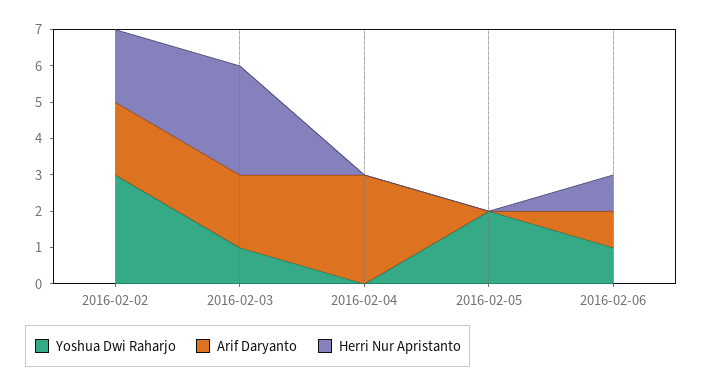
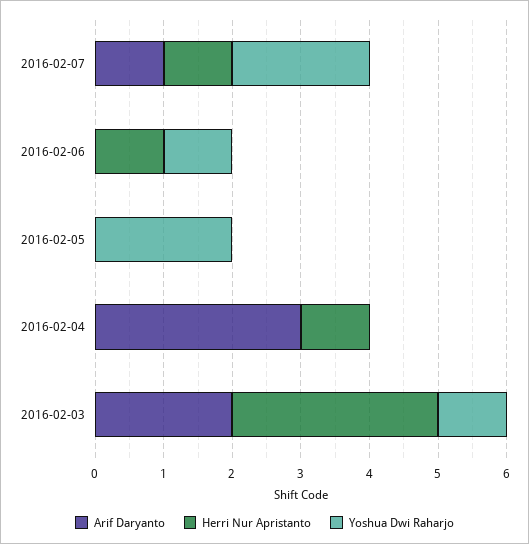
Yoshua Dwi Raharjo, 2016-02-02: 3 -> none
Arif Daryanto, 2016-02-02: 2 -> none
Herri Nur Apristanto, 2016-02-02: 2 -> none
Herri Nur Apristanto, 2016-02-04: 0 -> 1
Arif Daryanto, 2016-02-06: 1 -> 0
Arif Daryanto, 2016-02-07: none -> 1
Herri Nur Apristanto, 2016-02-07: none -> 1
Yoshua Dwi Raharjo, 2016-02-07: none -> 2

